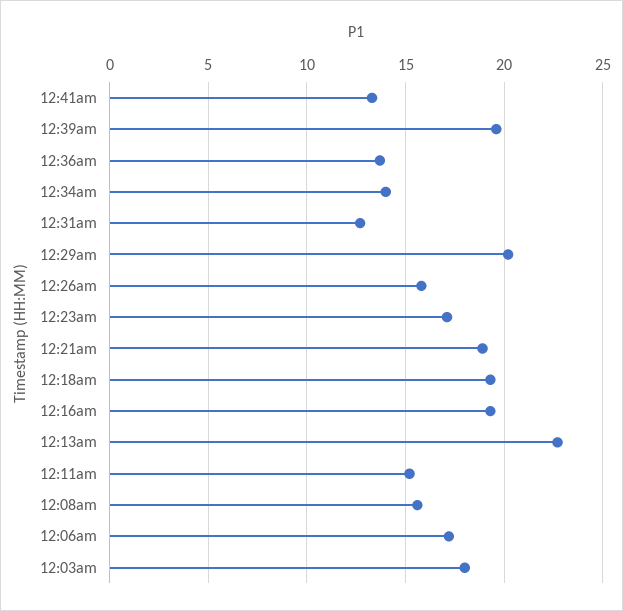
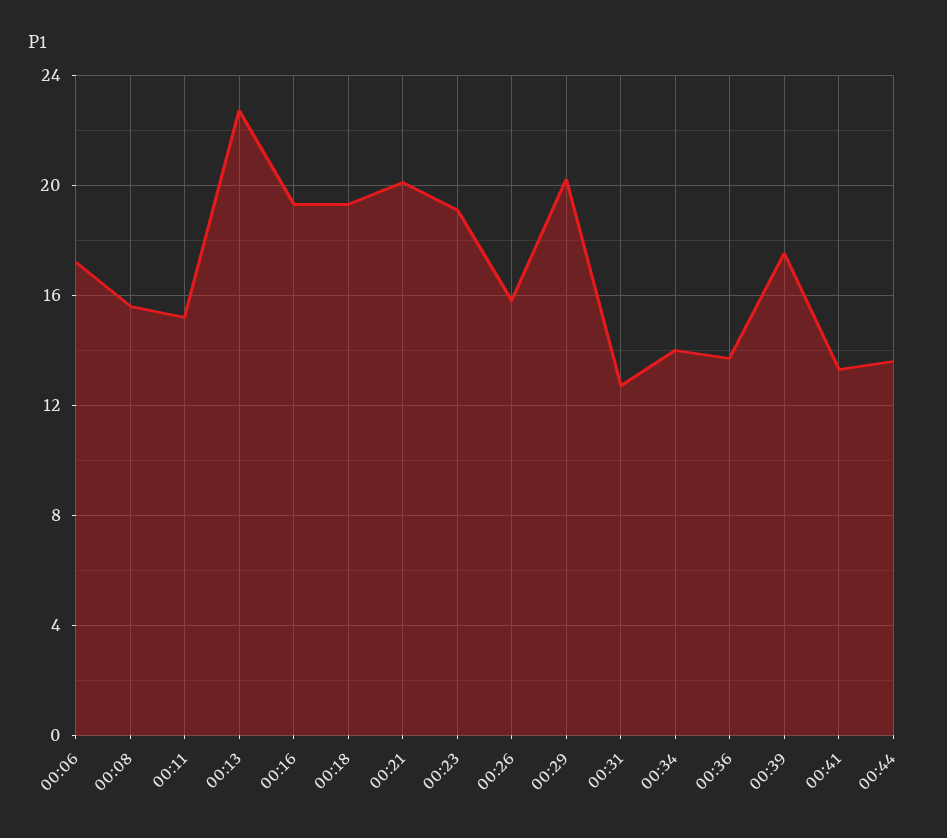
12:39am: 19.5 -> 17.5
12:23am: 17 -> 19
12:21am: 19 -> 20
12:03am: 18 -> none
00:44: none -> 13.5

